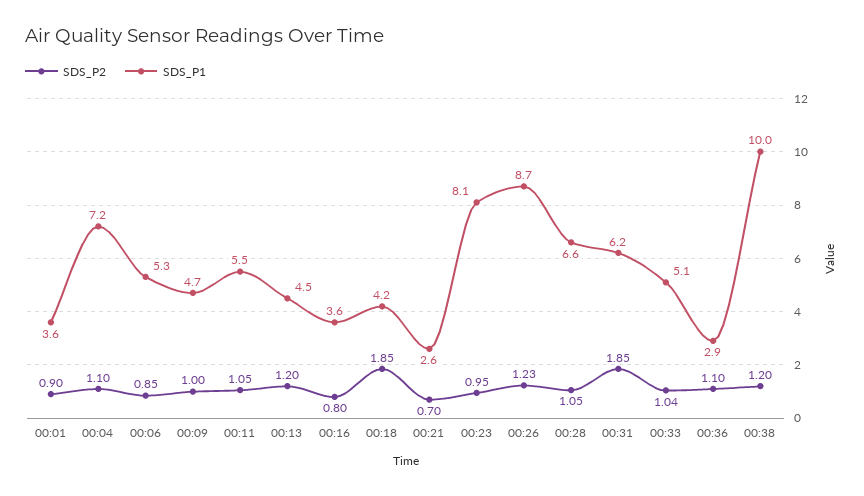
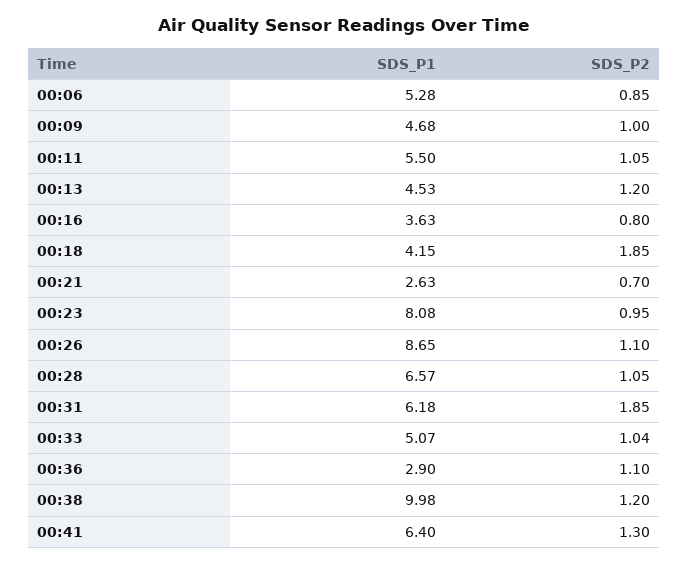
SDS_P2, 00:01: 0.9 -> none
SDS_P1, 00:01: 3.6 -> none
SDS_P2, 00:04: 1.1 -> none
SDS_P1, 00:04: 7.2 -> none
SDS_P2, 00:26: 1.23 -> 1.1
SDS_P1, 00:41: none -> 6.4
SDS_P2, 00:41: none -> 1.3

